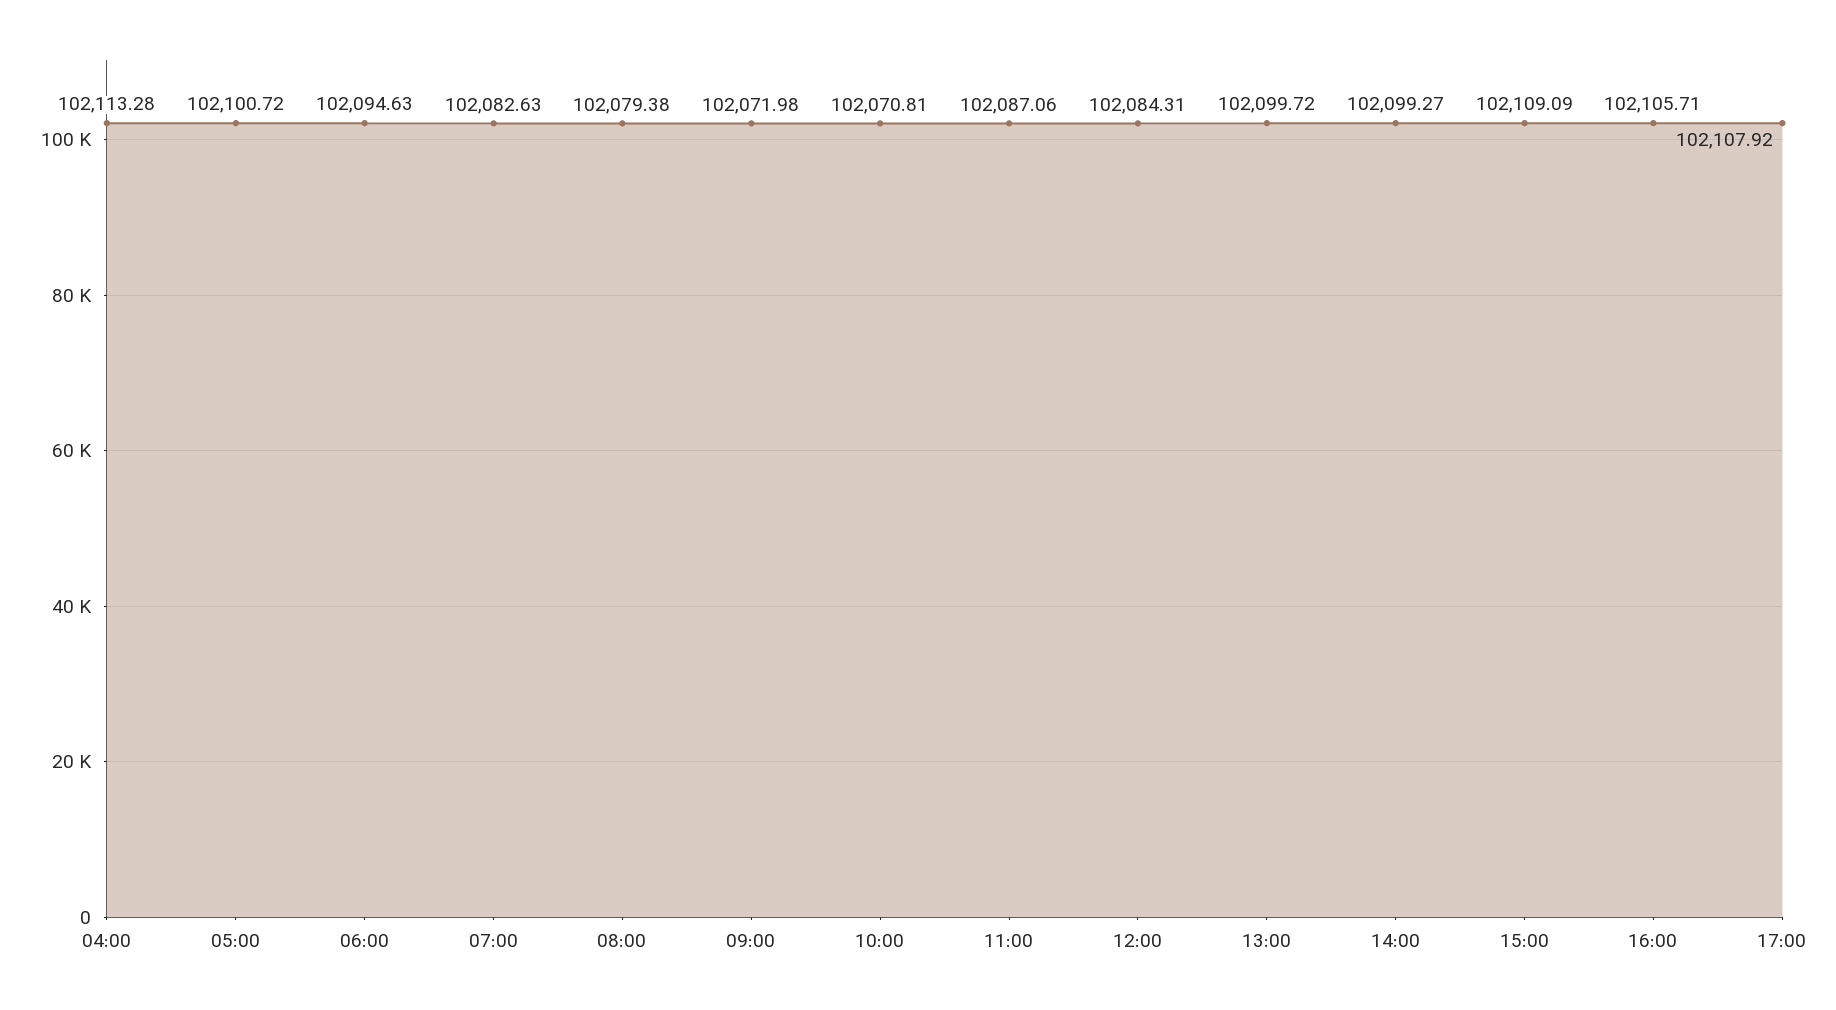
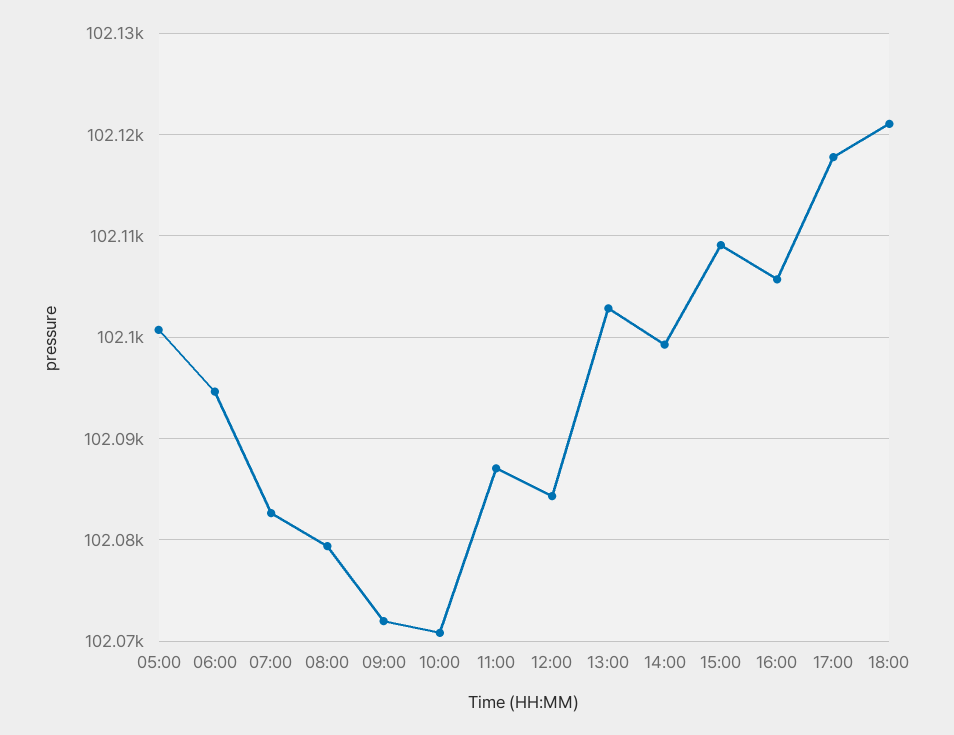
04:00: 102113.28 -> none
13:00: 102099.72 -> 102103
17:00: 102107.92 -> 102118
18:00: none -> 102121

